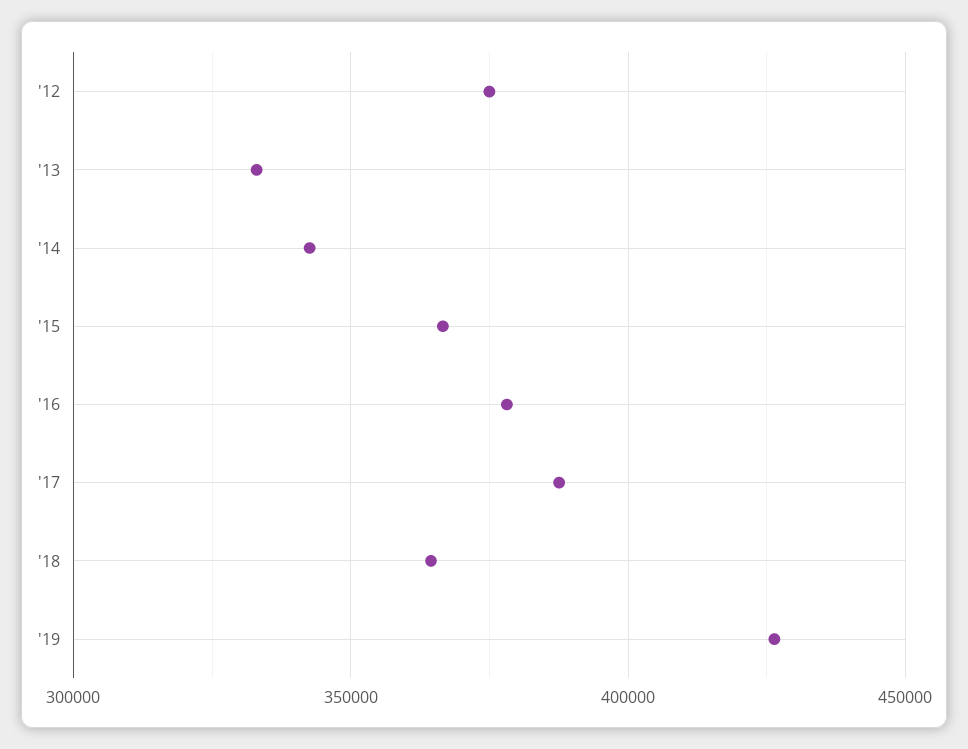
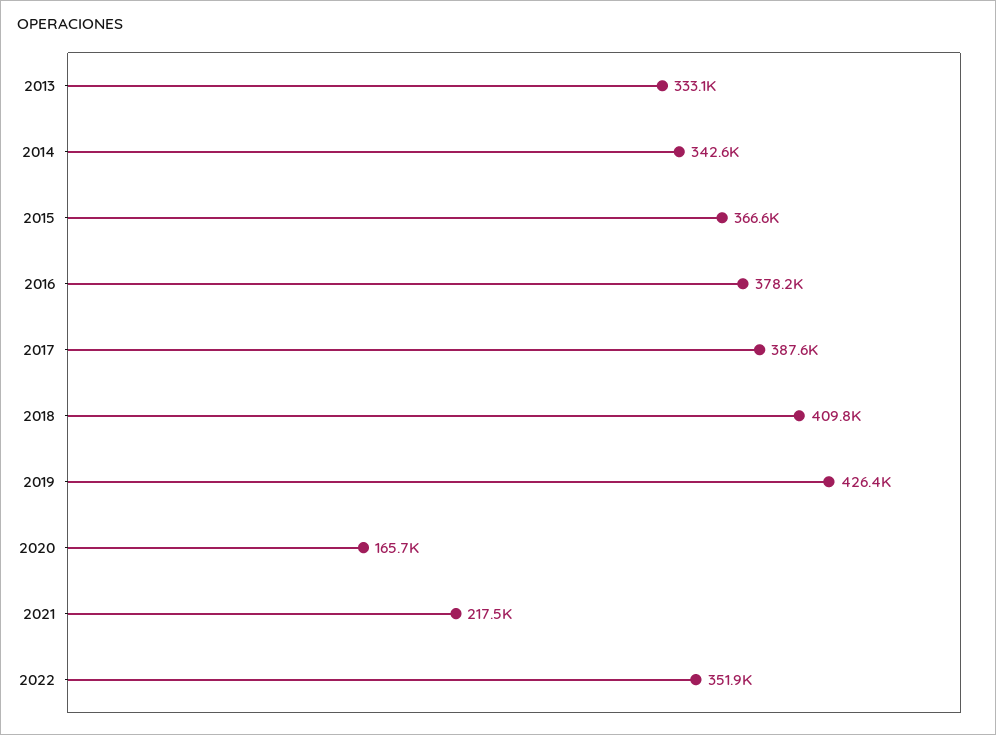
'12: 375000 -> none
'18: 365000 -> 409800
2020: none -> 165700
2021: none -> 217500
2022: none -> 351900

